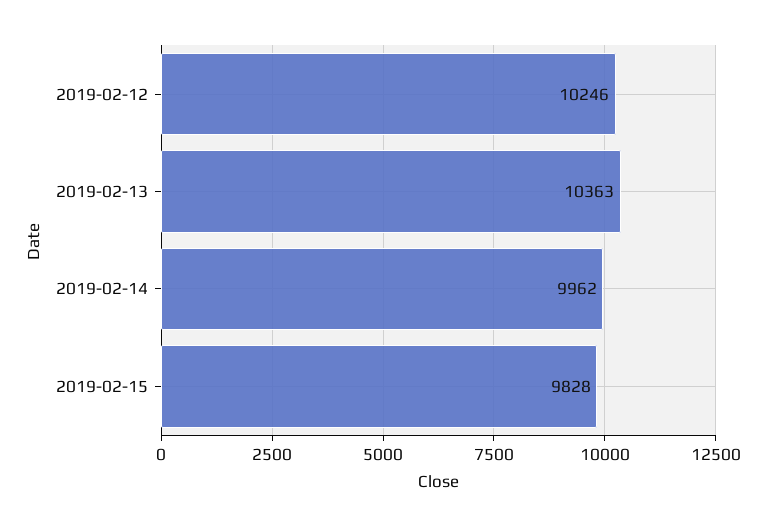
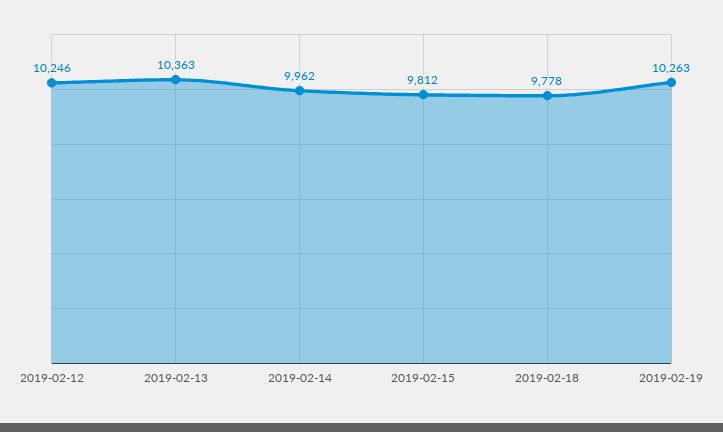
2019-02-15: 9828 -> 9812
2019-02-18: none -> 9778
2019-02-19: none -> 10263

